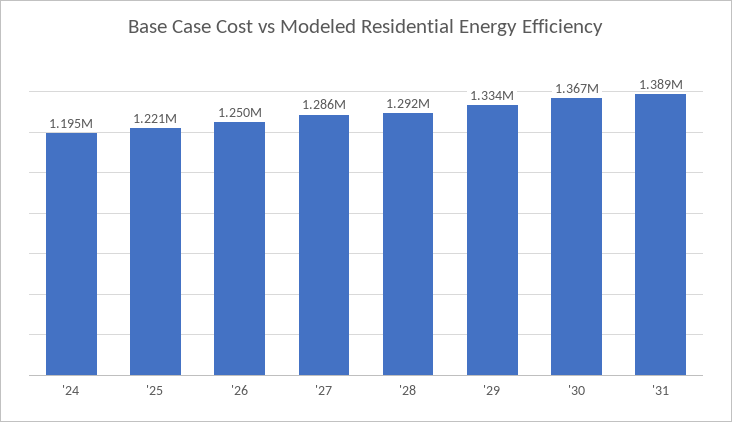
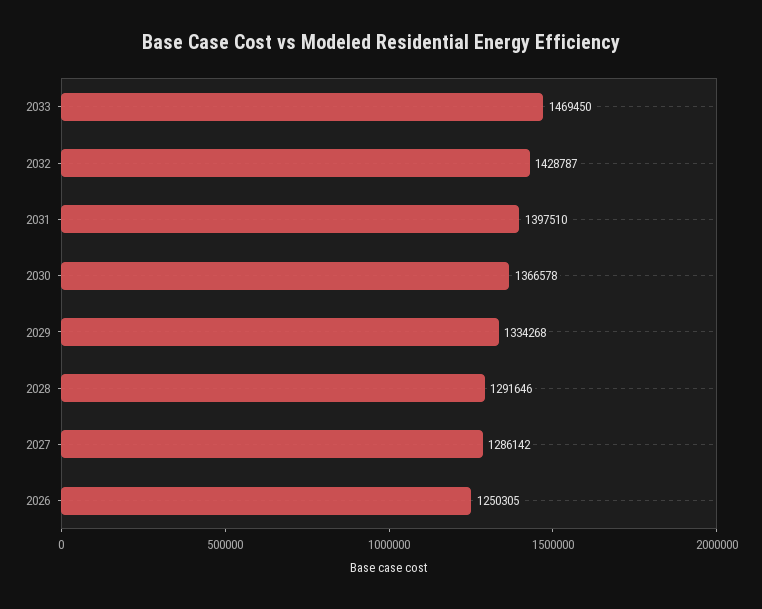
'24: 1195000 -> none
'25: 1221000 -> none
'31: 1389000 -> 1397510
2033: none -> 1469450
2032: none -> 1428787

